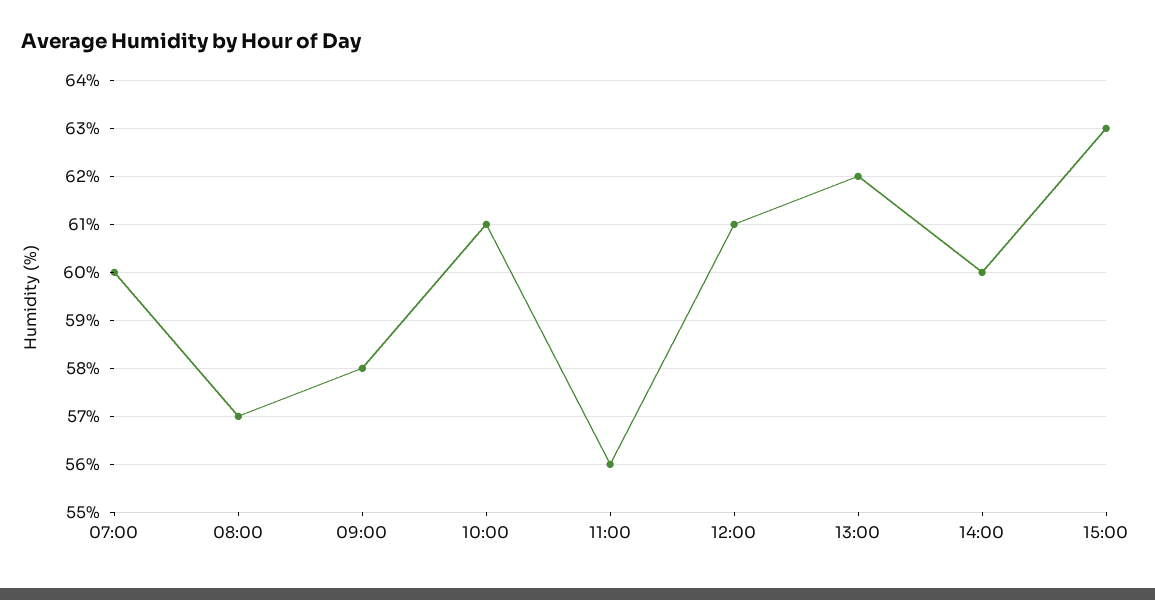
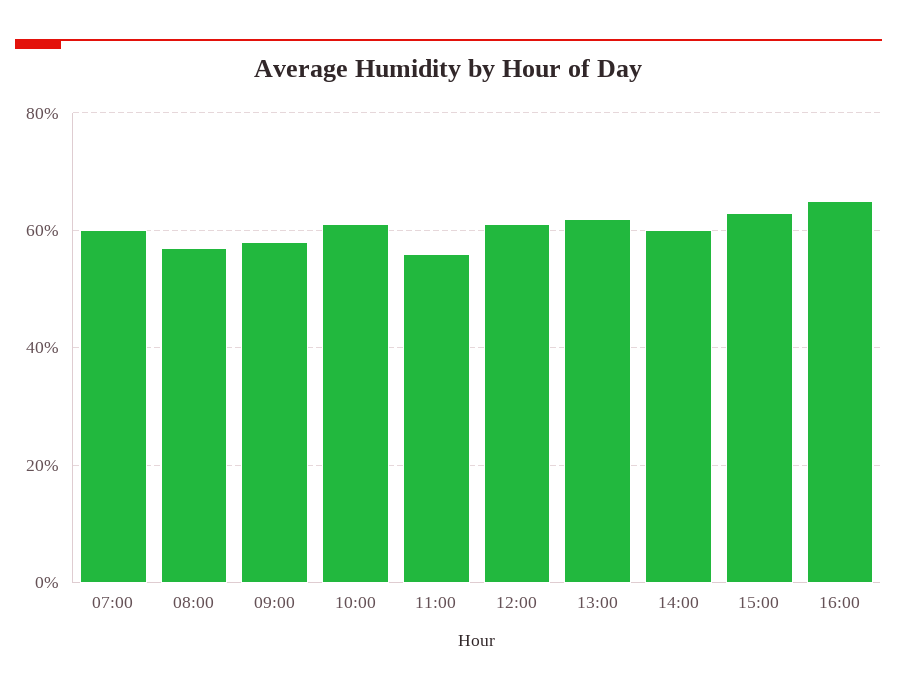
16:00: none -> 65

